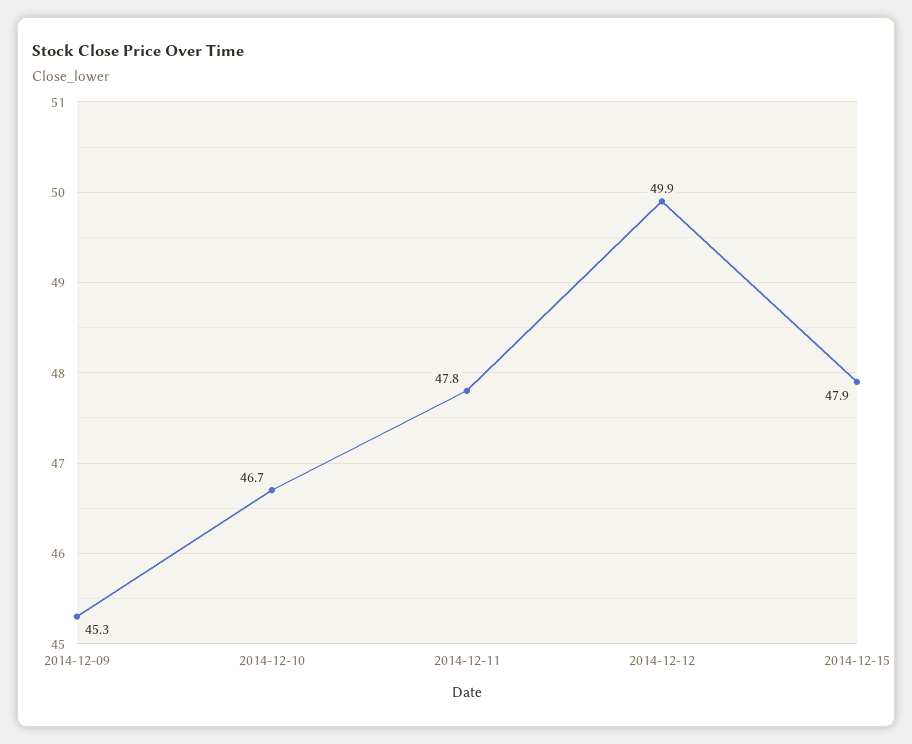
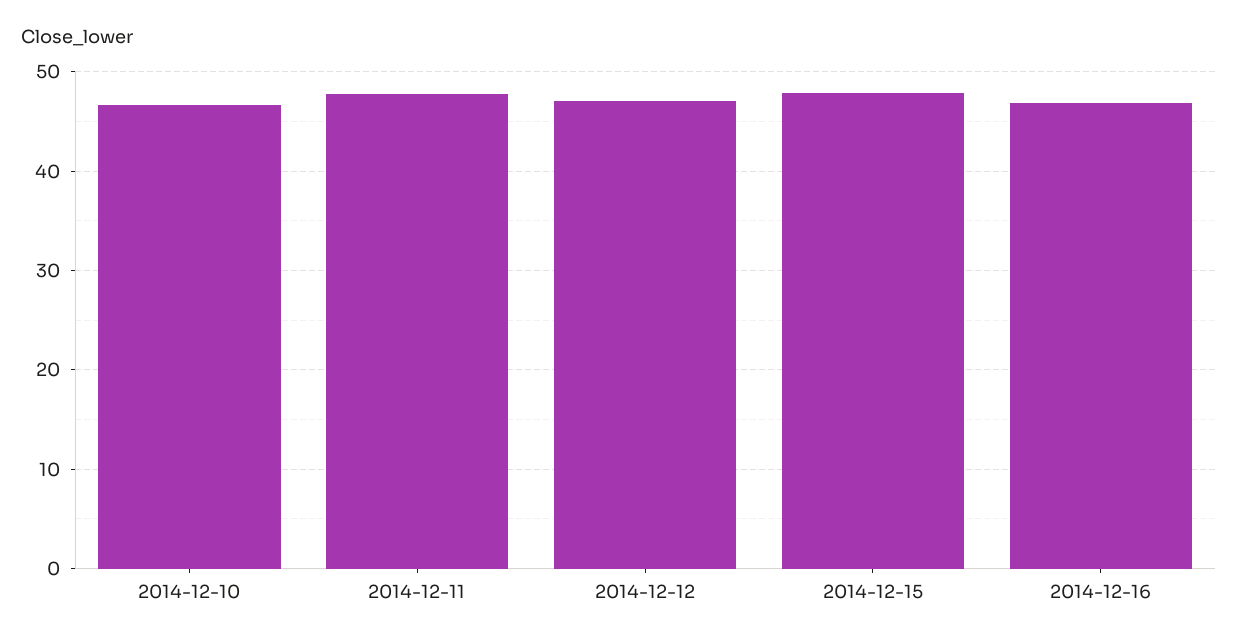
2014-12-09: 45.3 -> none
2014-12-12: 49.9 -> 47
2014-12-16: none -> 47

